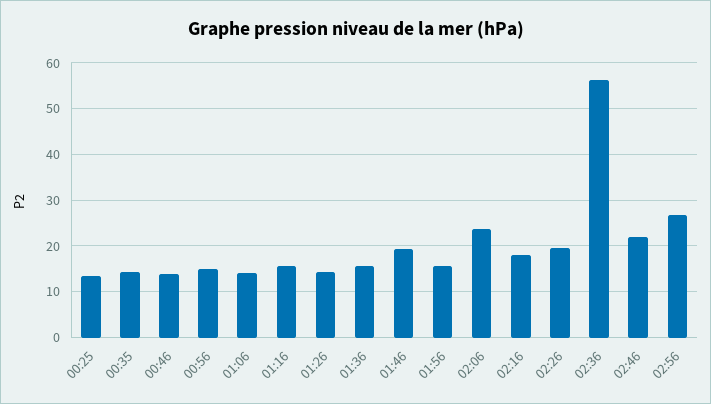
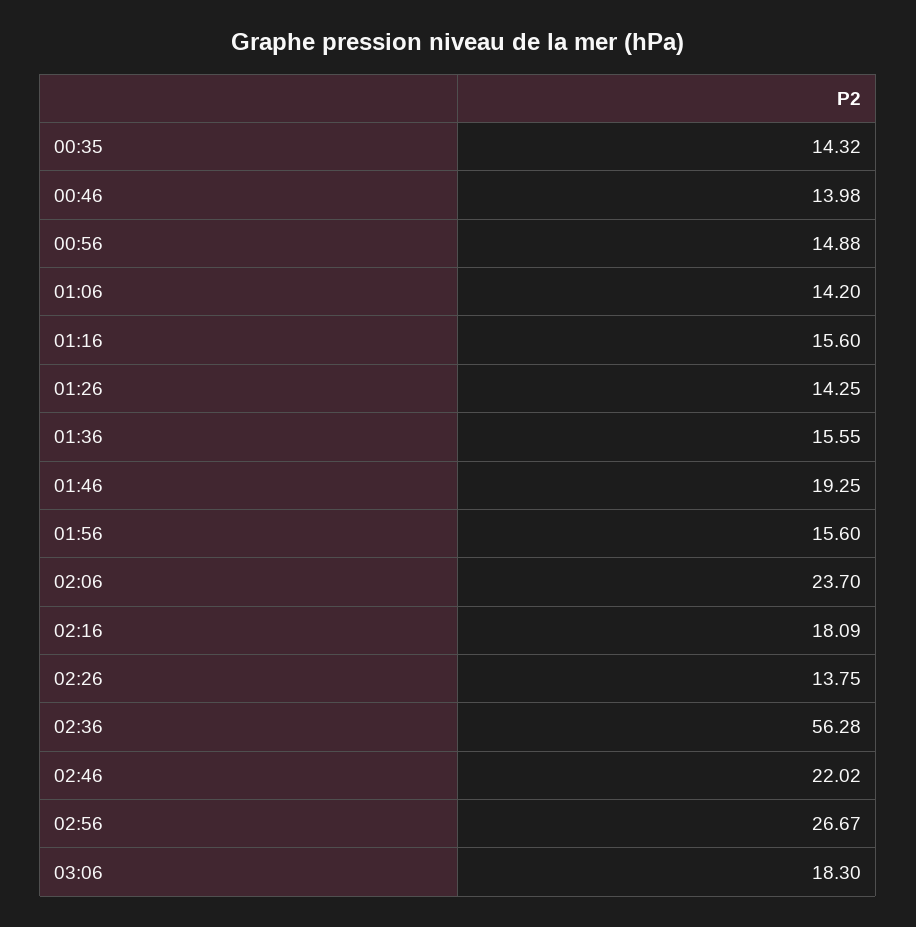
00:25: 14 -> none
02:26: 20 -> 13.75
03:06: none -> 18.3

